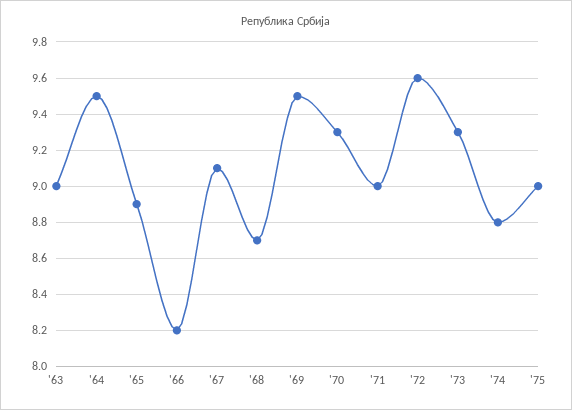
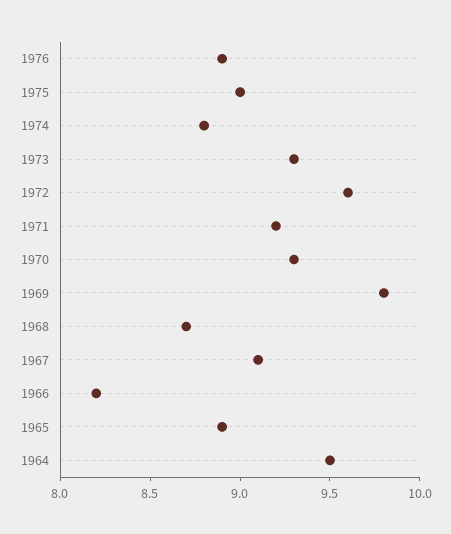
'63: 9 -> none
'69: 9.5 -> 9.8
'71: 9 -> 9.2
1976: none -> 8.9

